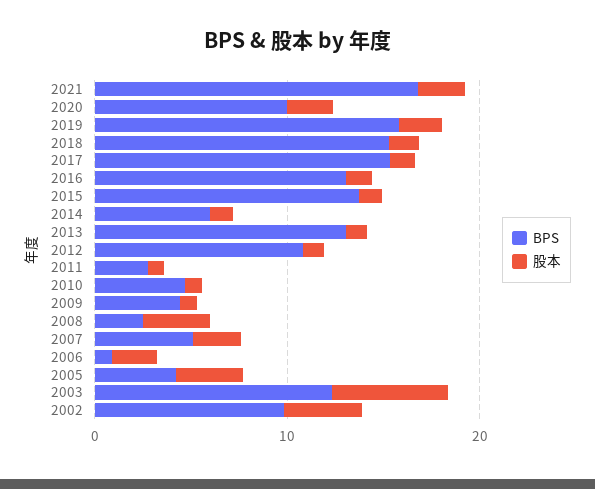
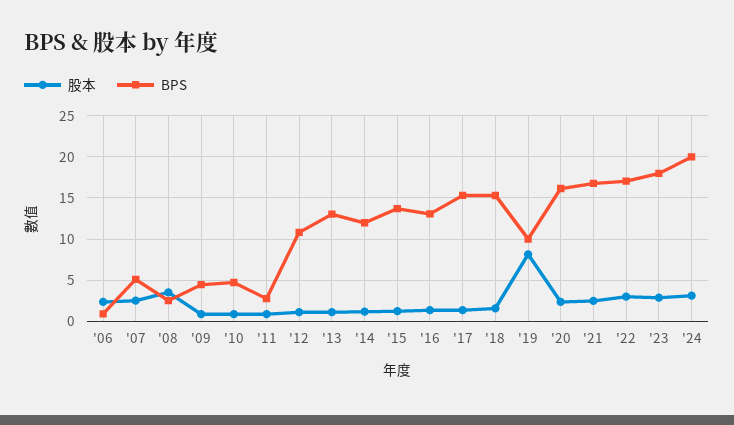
BPS, 2020: 10 -> 16
BPS, 2019: 16 -> 10
股本, 2019: 2 -> 8
BPS, 2014: 6 -> 12
BPS, 2005: 4 -> none
股本, 2005: 4 -> none
BPS, 2003: 12 -> none
股本, 2003: 6 -> none
BPS, 2002: 10 -> none
股本, 2002: 4 -> none
股本, '22: none -> 3
BPS, '22: none -> 17
股本, '23: none -> 3
BPS, '23: none -> 18
股本, '24: none -> 3
BPS, '24: none -> 20

